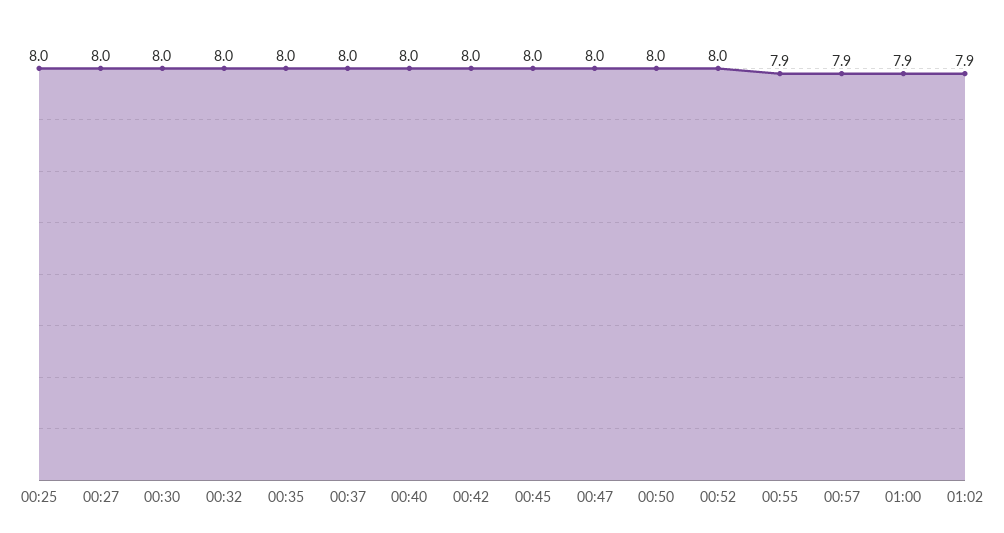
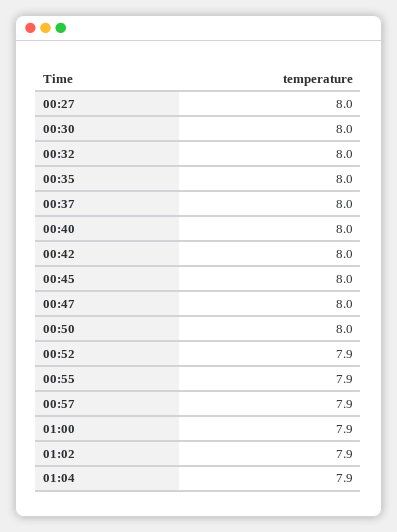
00:25: 8 -> none
00:52: 8 -> 7.9
01:04: none -> 7.9

